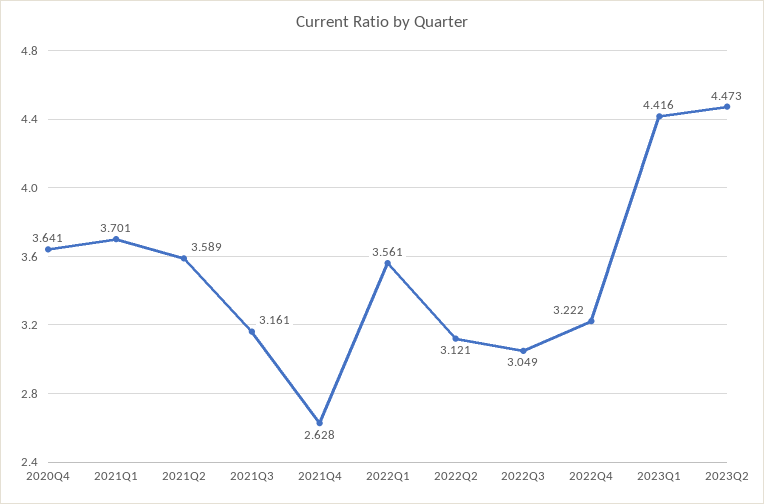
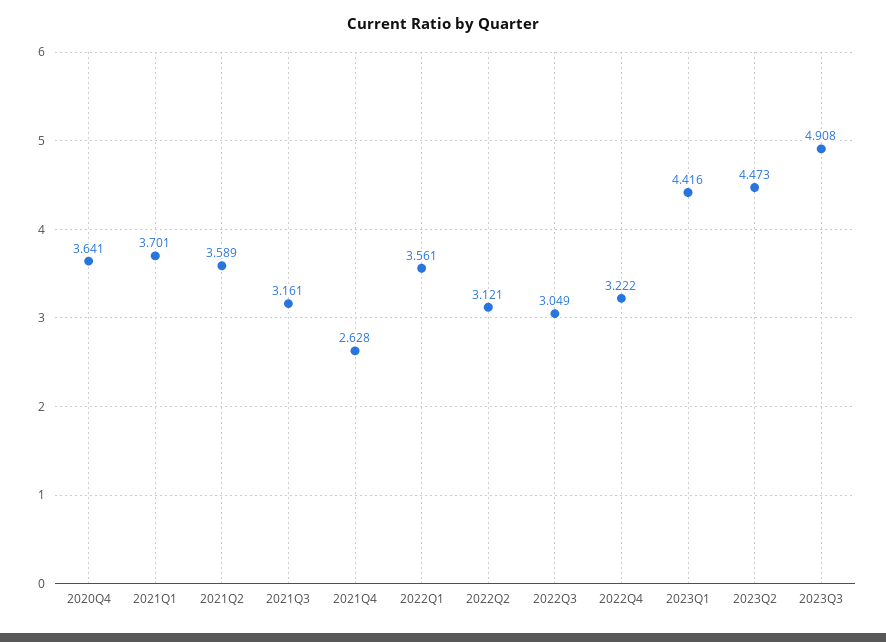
2023Q3: none -> 4.908

